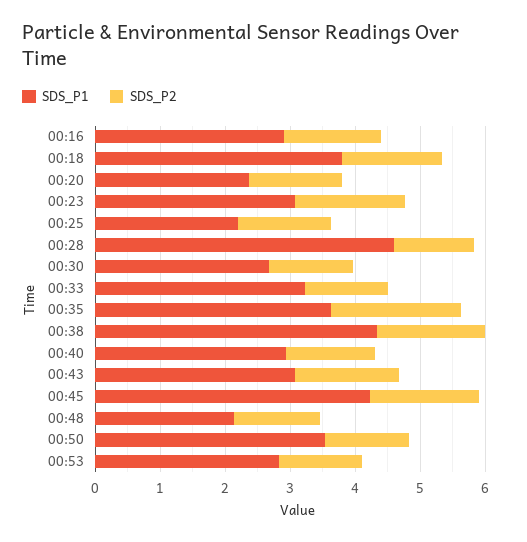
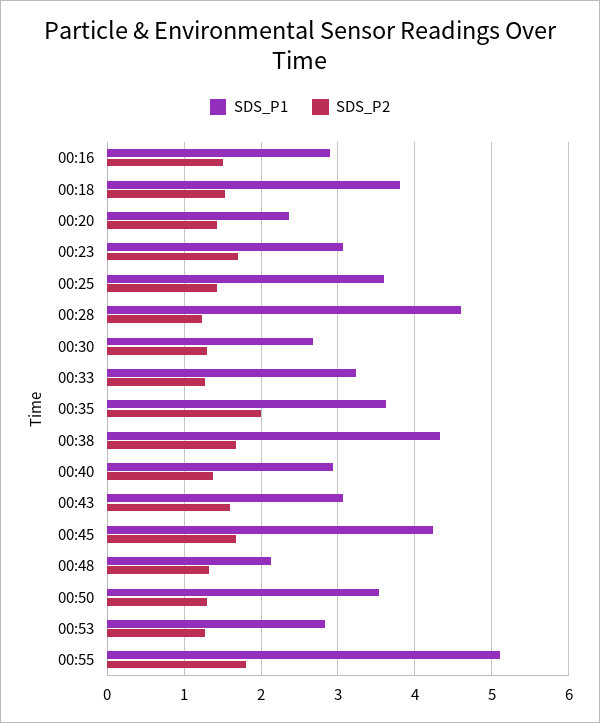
SDS_P1, 00:25: 2.2 -> 3.6
SDS_P1, 00:55: none -> 5.1
SDS_P2, 00:55: none -> 1.8

